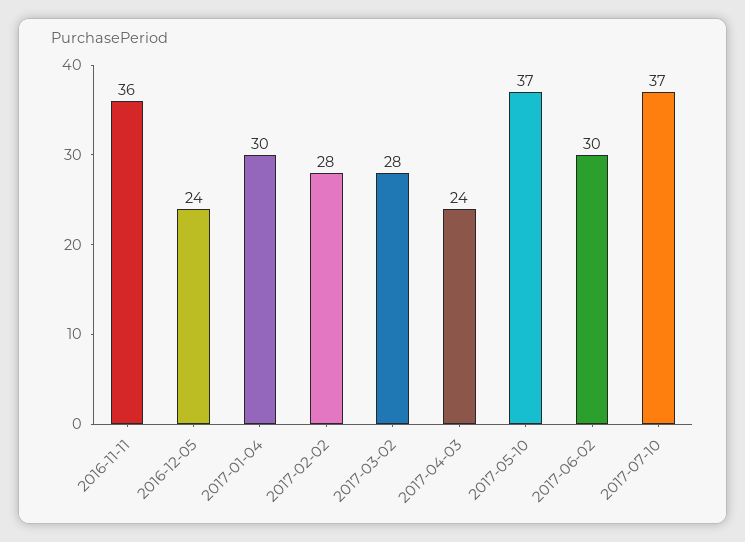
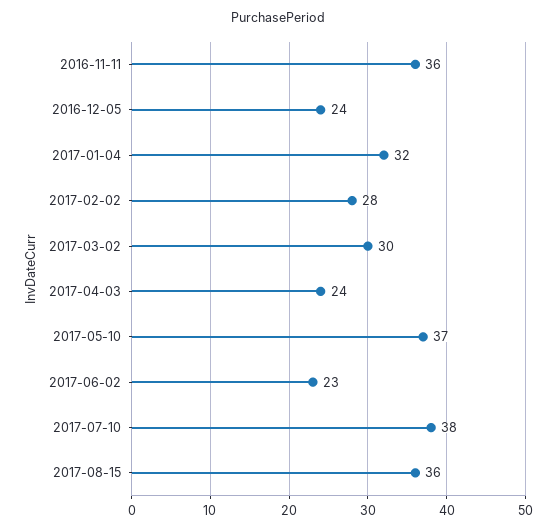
2017-01-04: 30 -> 32
2017-03-02: 28 -> 30
2017-06-02: 30 -> 23
2017-07-10: 37 -> 38
2017-08-15: none -> 36

